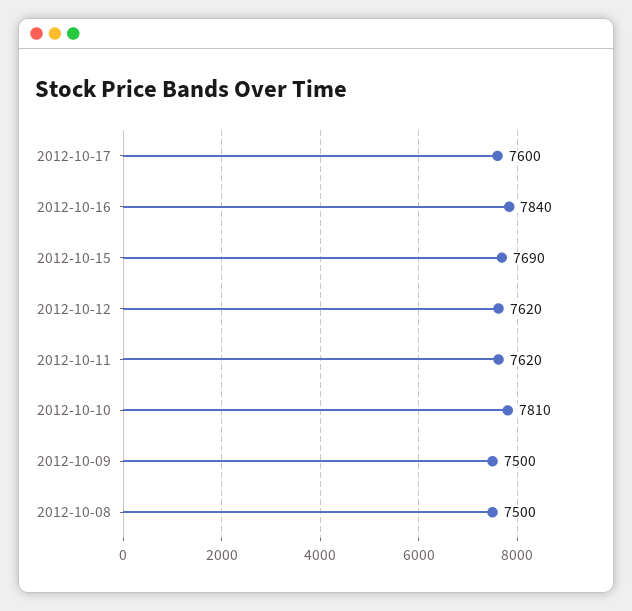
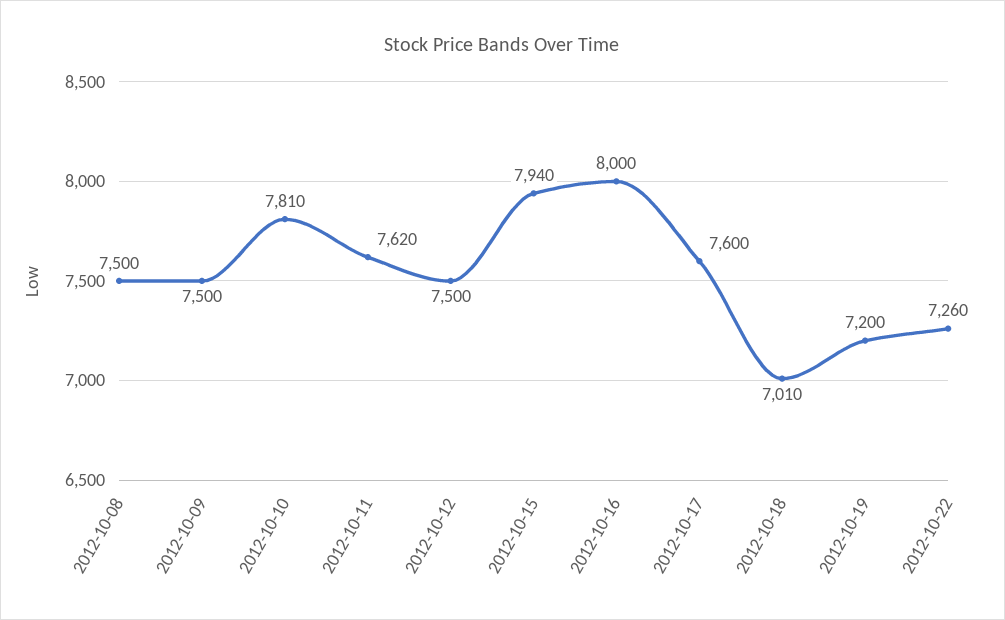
2012-10-16: 7840 -> 8000
2012-10-15: 7690 -> 7940
2012-10-12: 7620 -> 7500
2012-10-18: none -> 7010
2012-10-19: none -> 7200
2012-10-22: none -> 7260

